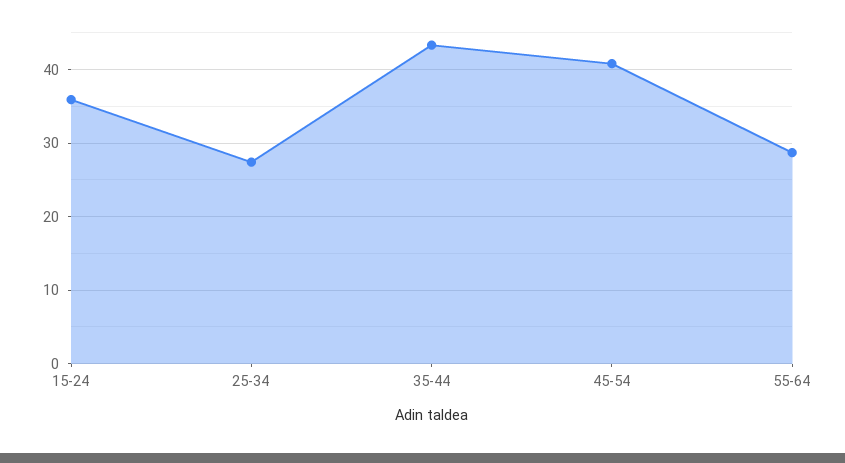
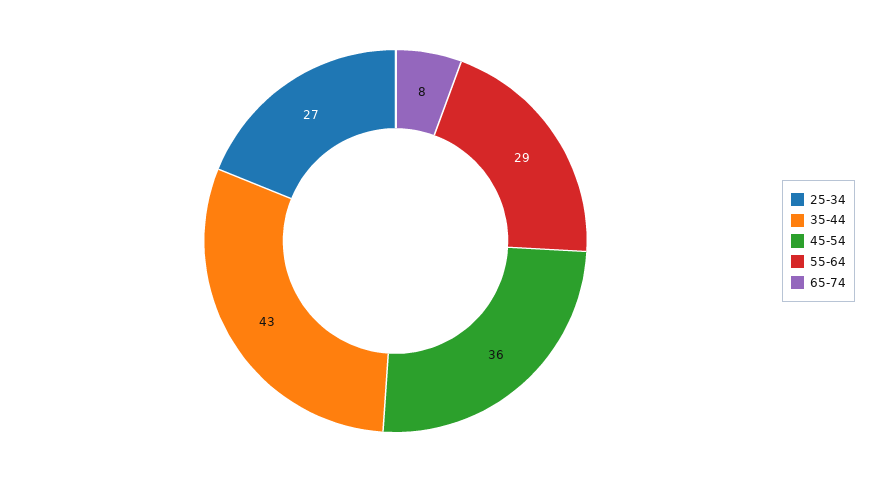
15-24: 36 -> none
45-54: 41 -> 36
65-74: none -> 8

